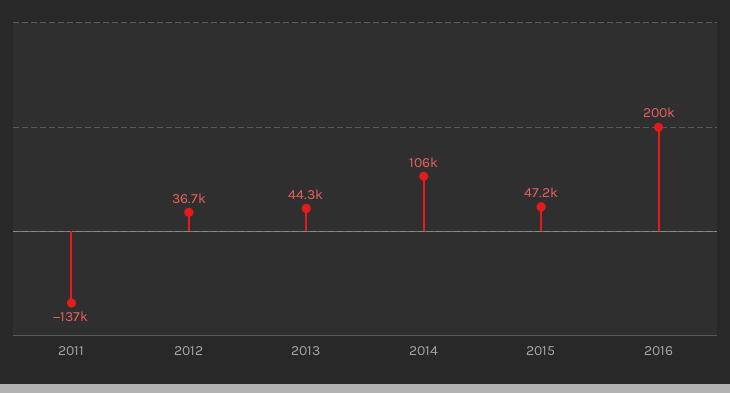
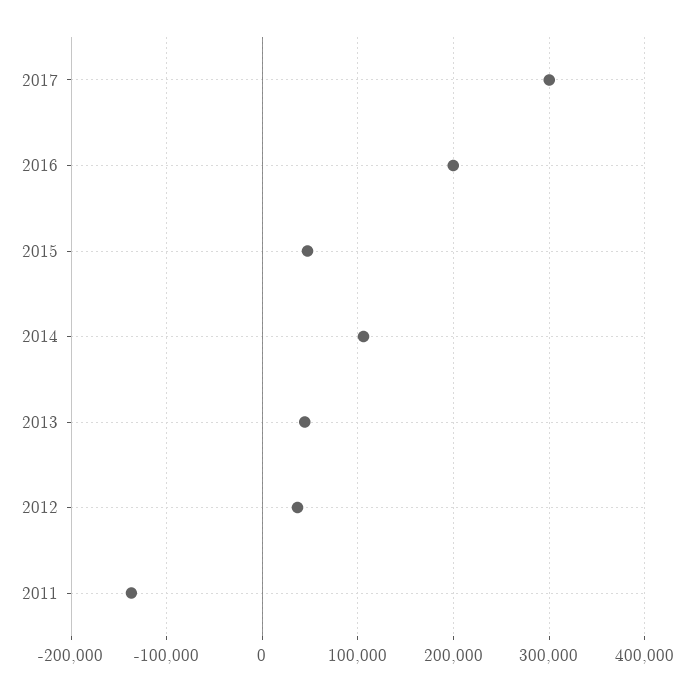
2017: none -> 300000

